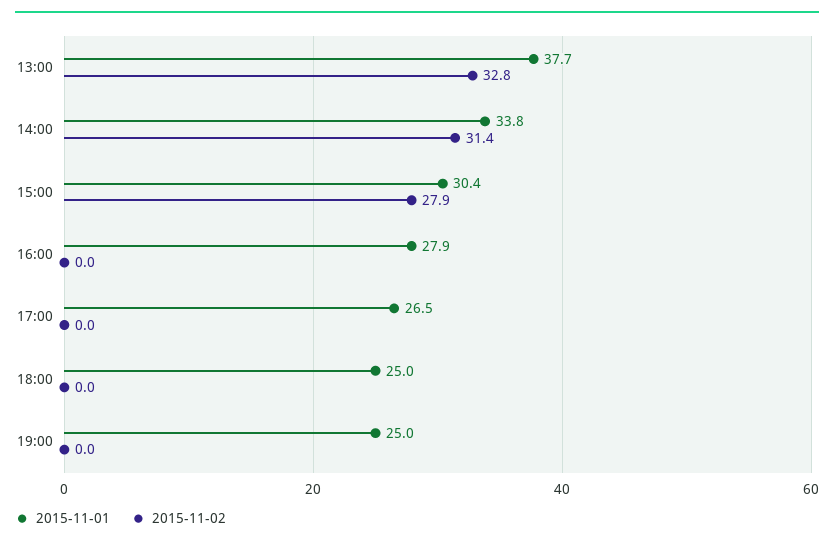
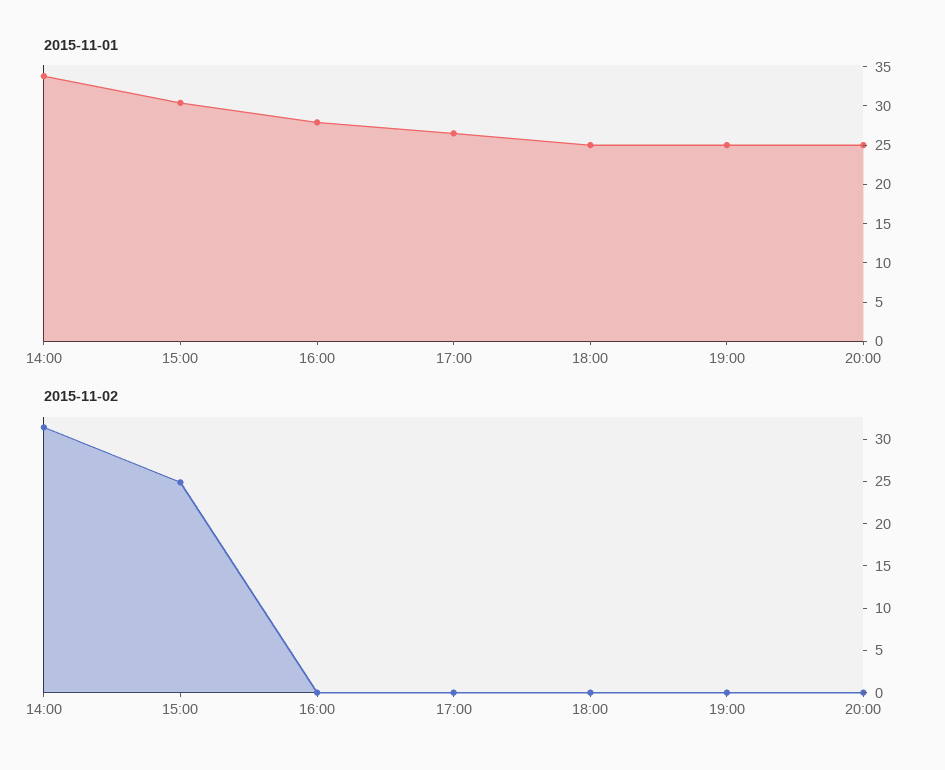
2015-11-01, 13:00: 37.7 -> none
2015-11-02, 13:00: 32.8 -> none
2015-11-02, 15:00: 27.9 -> 25
2015-11-01, 20:00: none -> 25
2015-11-02, 20:00: none -> 0

